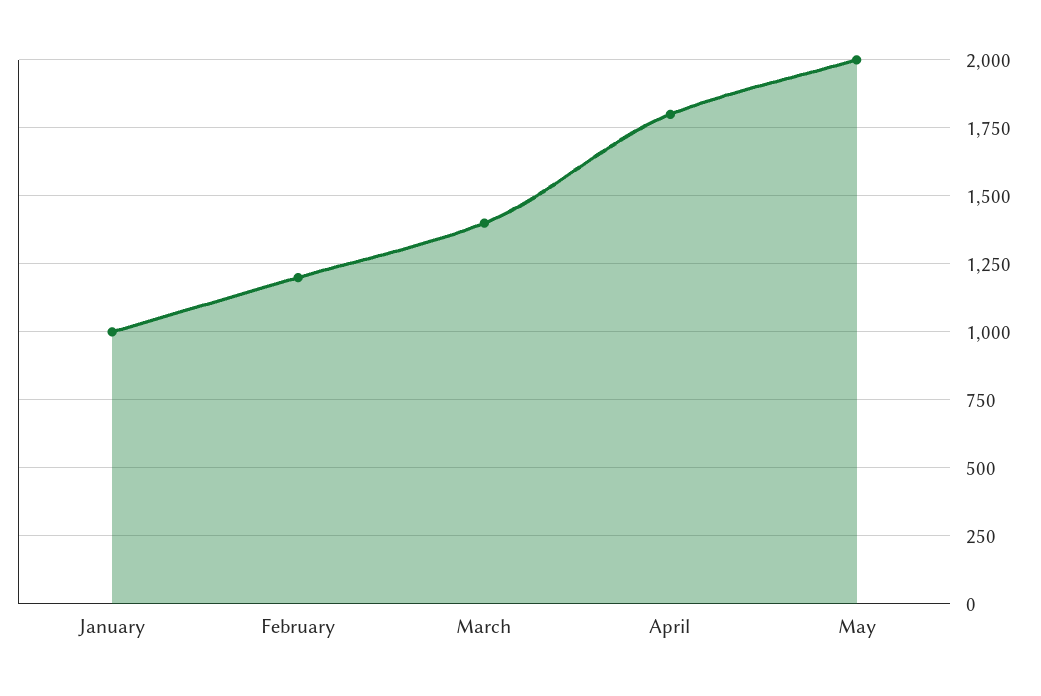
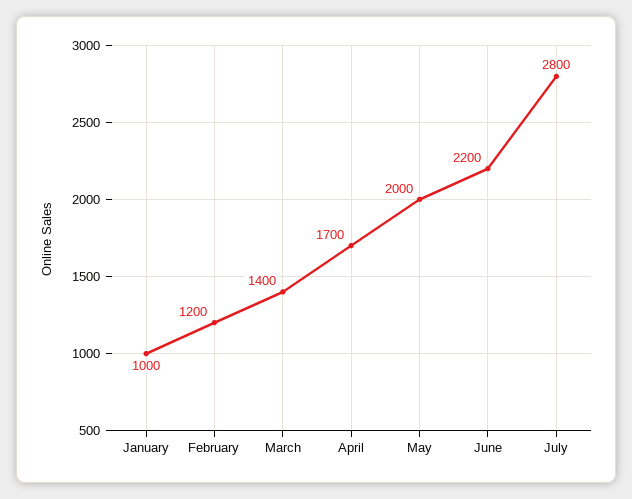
April: 1800 -> 1700
June: none -> 2200
July: none -> 2800

